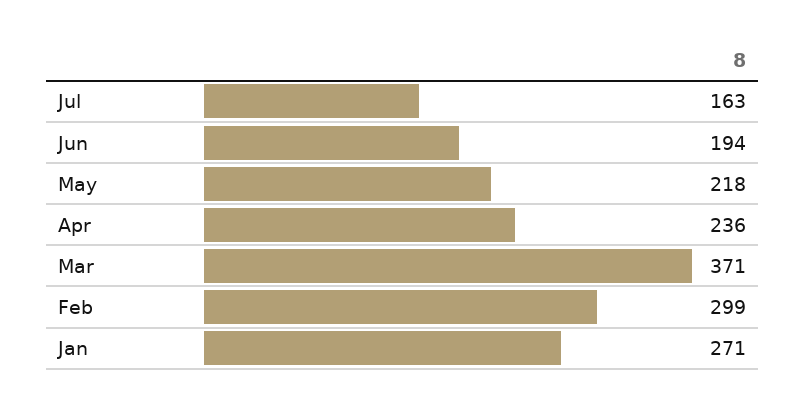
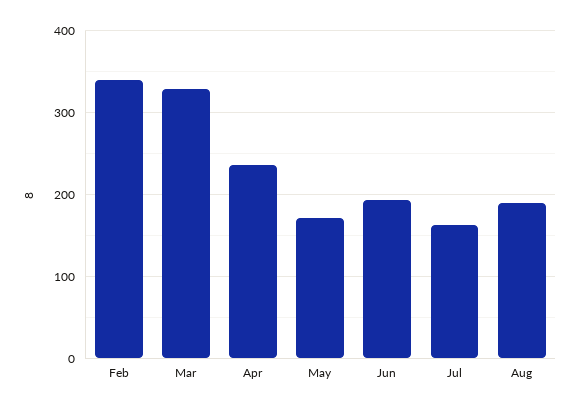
May: 218 -> 170
Mar: 371 -> 330
Feb: 299 -> 340
Jan: 271 -> none
Aug: none -> 190

